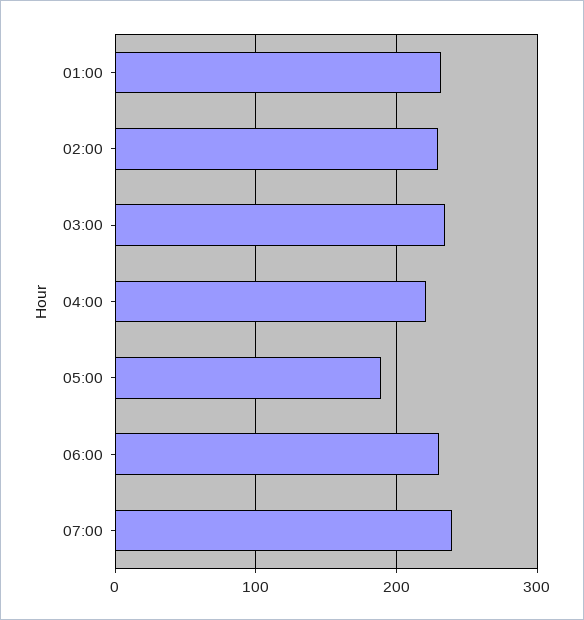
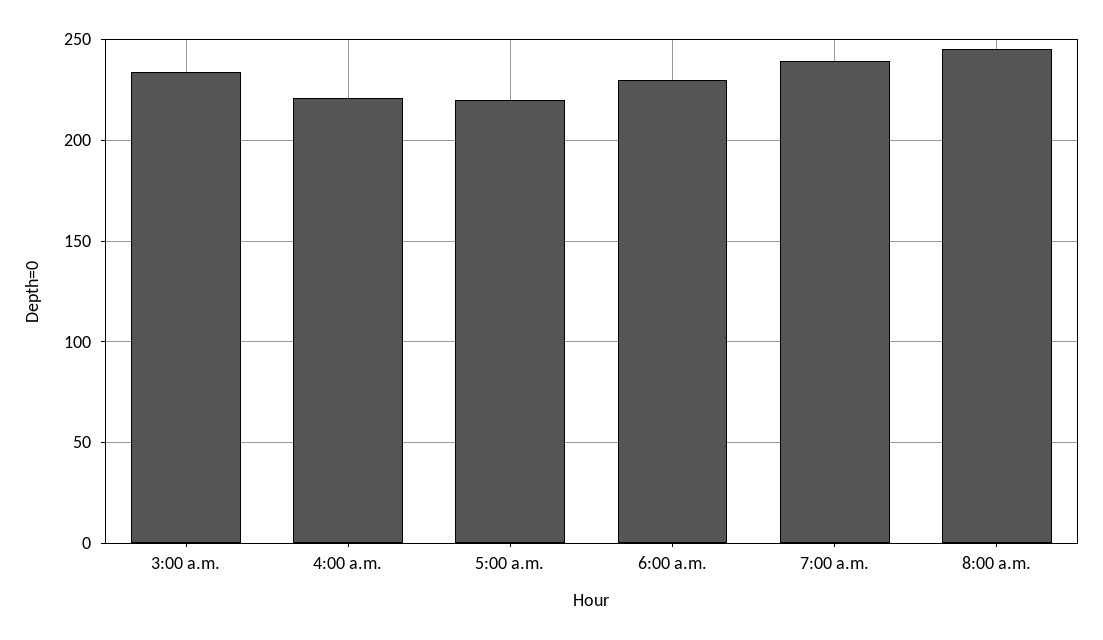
01:00: 230 -> none
02:00: 230 -> none
05:00: 190 -> 220
8:00 a.m.: none -> 245

